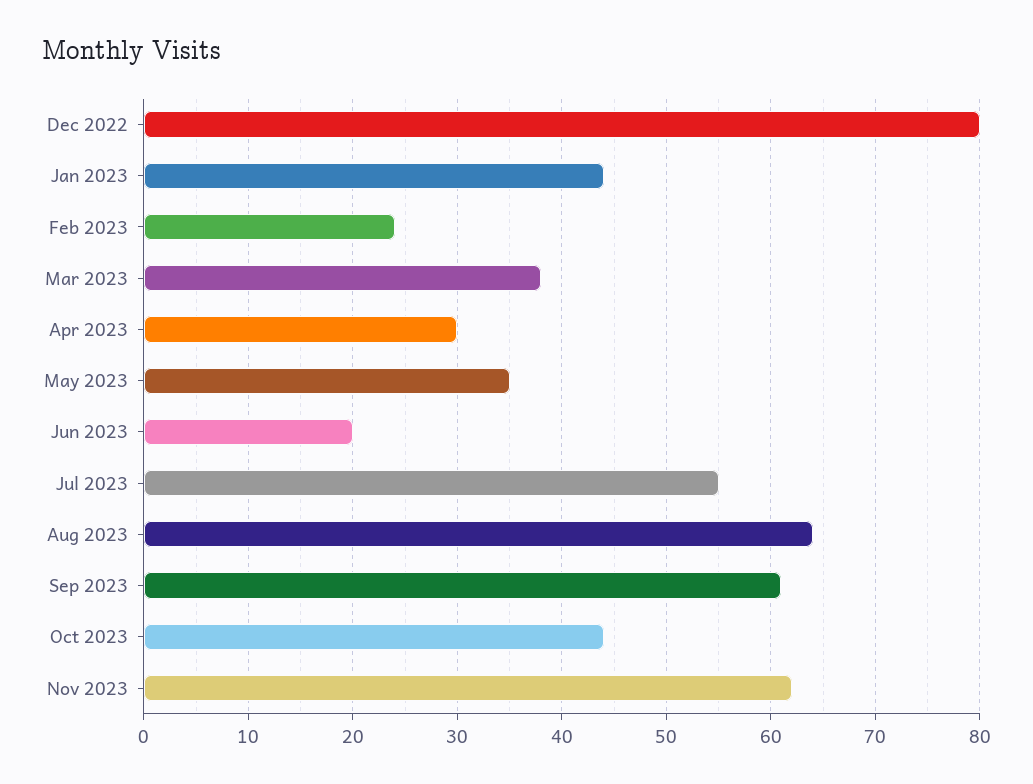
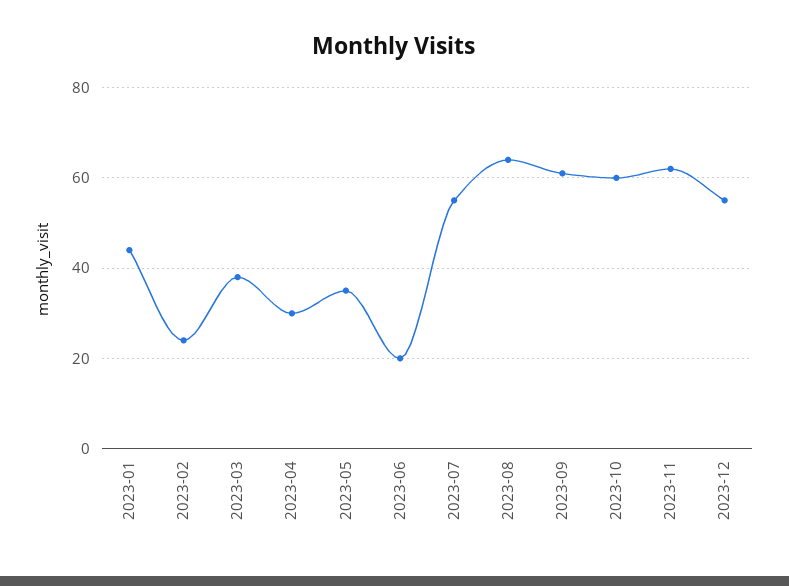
Dec 2022: 80 -> none
Oct 2023: 44 -> 60
2023-12: none -> 55

